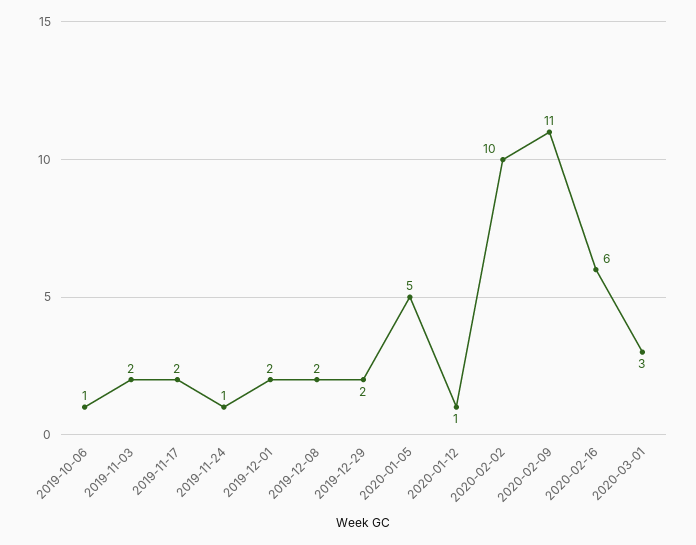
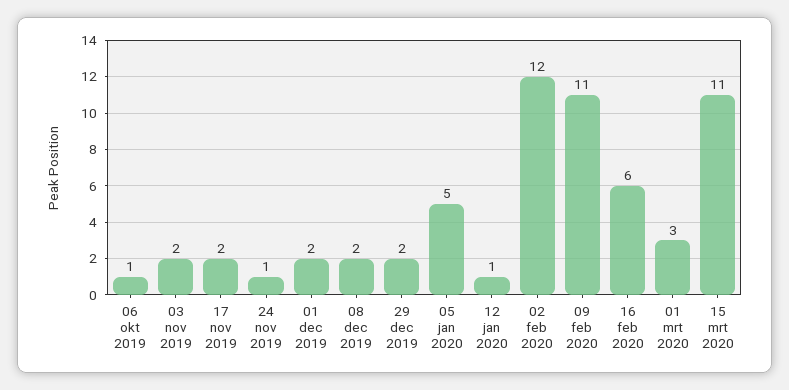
2020-02-02: 10 -> 12
15 mrt 2020: none -> 11

